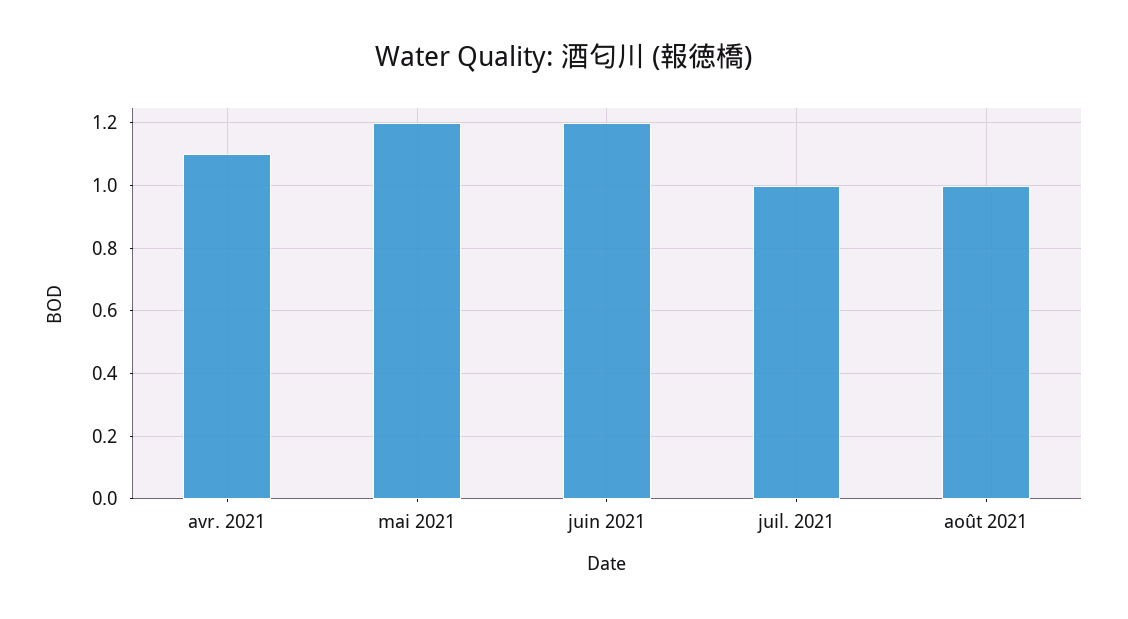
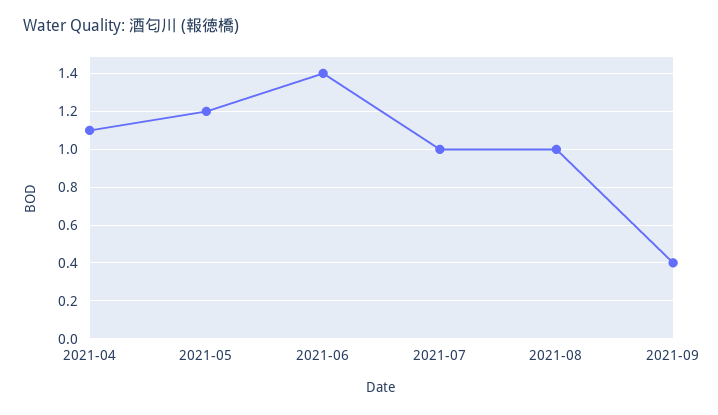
juin 2021: 1.2 -> 1.4
2021-09: none -> 0.4

